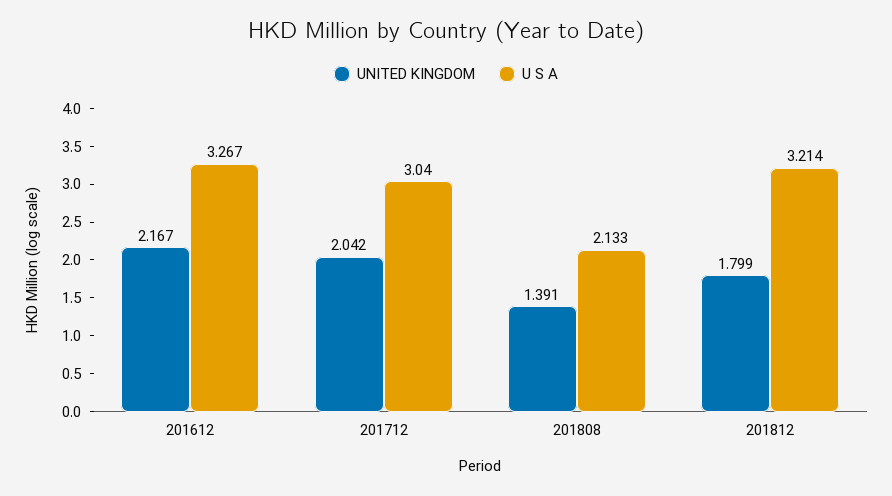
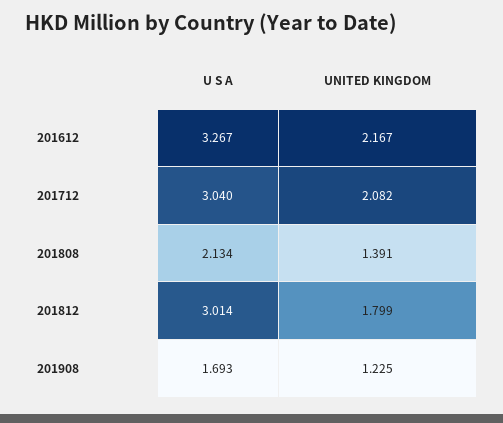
UNITED KINGDOM, 201712: 2.042 -> 2.082
U S A, 201808: 2.133 -> 2.134
U S A, 201812: 3.214 -> 3.014
U S A, 201908: none -> 1.693
UNITED KINGDOM, 201908: none -> 1.225

